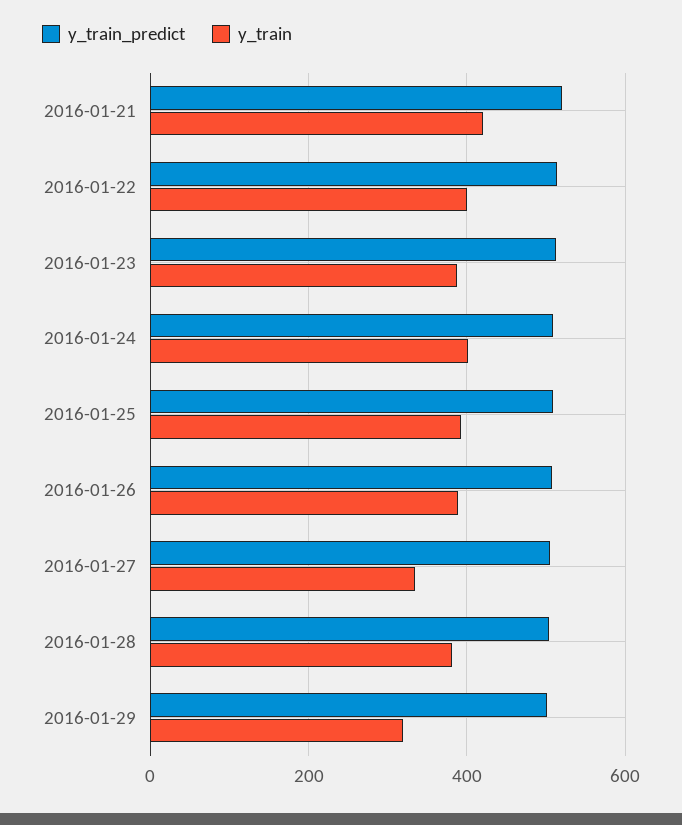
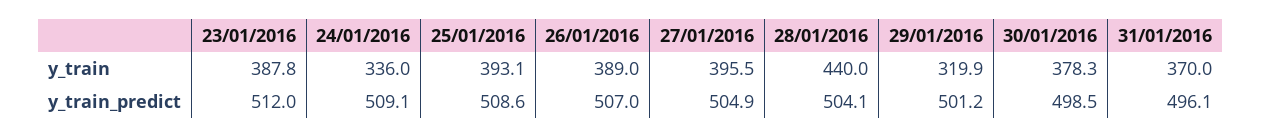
y_train_predict, 2016-01-21: 520 -> none
y_train, 2016-01-21: 420 -> none
y_train_predict, 2016-01-22: 520 -> none
y_train, 2016-01-22: 400 -> none
y_train, 2016-01-24: 400 -> 336
y_train, 2016-01-27: 340 -> 395.5
y_train, 2016-01-28: 380 -> 440
y_train, 30/01/2016: none -> 378.3
y_train, 31/01/2016: none -> 370
y_train_predict, 30/01/2016: none -> 498.5
y_train_predict, 31/01/2016: none -> 496.1

